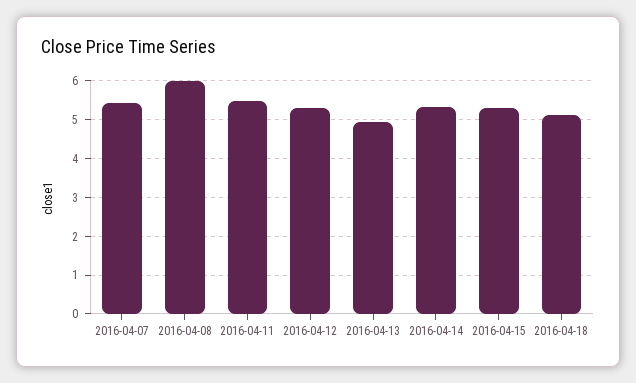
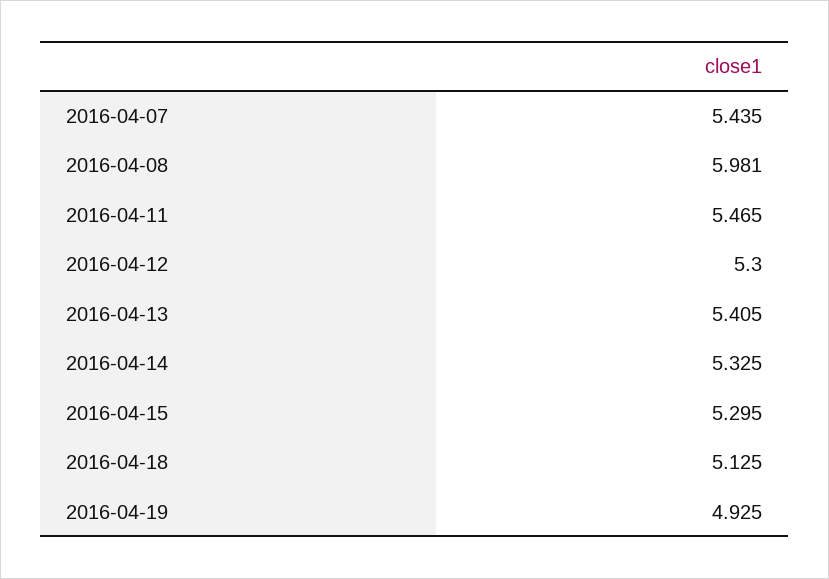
2016-04-13: 5 -> 5.405
2016-04-19: none -> 4.925

